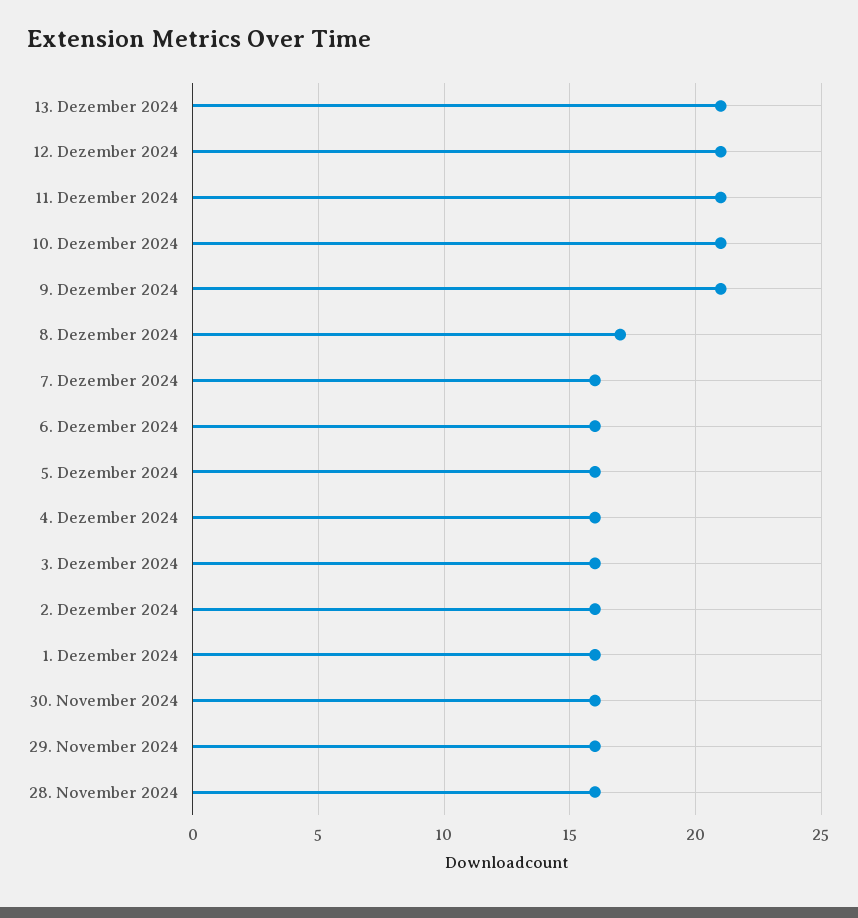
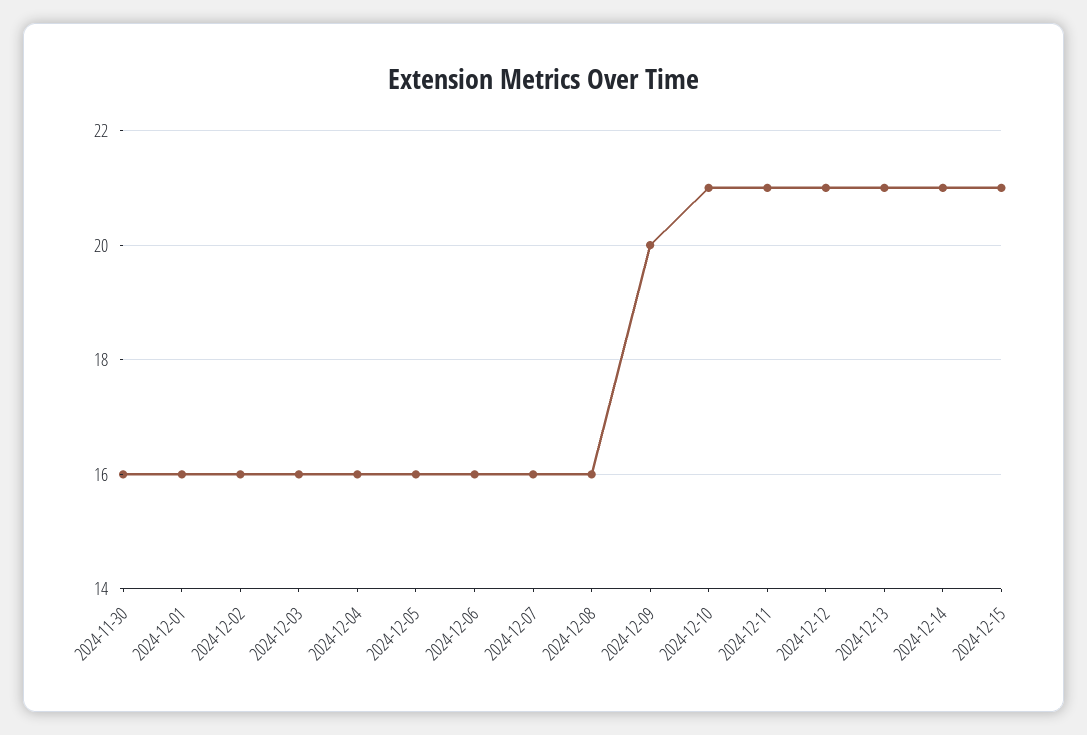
9. Dezember 2024: 21 -> 20
8. Dezember 2024: 17 -> 16
29. November 2024: 16 -> none
28. November 2024: 16 -> none
2024-12-14: none -> 21
2024-12-15: none -> 21

